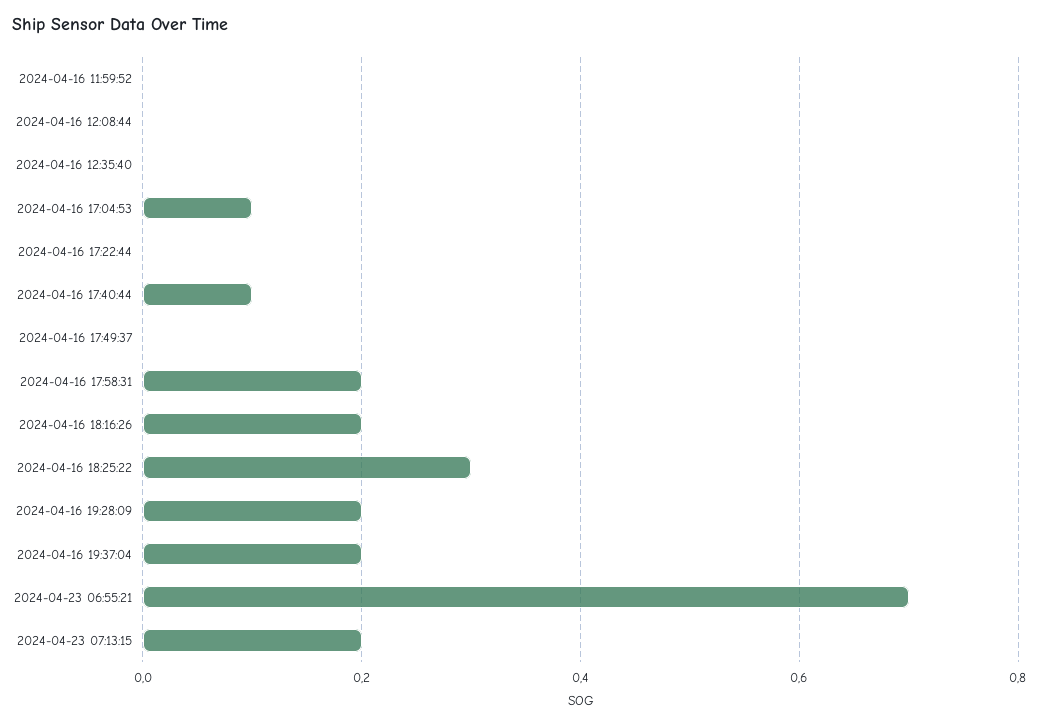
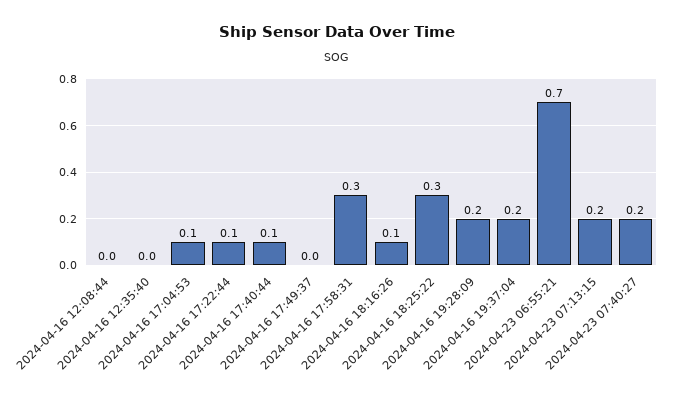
2024-04-16 11:59:52: 0 -> none
2024-04-16 17:22:44: 0 -> 0.1
2024-04-16 17:58:31: 0.2 -> 0.3
2024-04-16 18:16:26: 0.2 -> 0.1
2024-04-23 07:40:27: none -> 0.2

